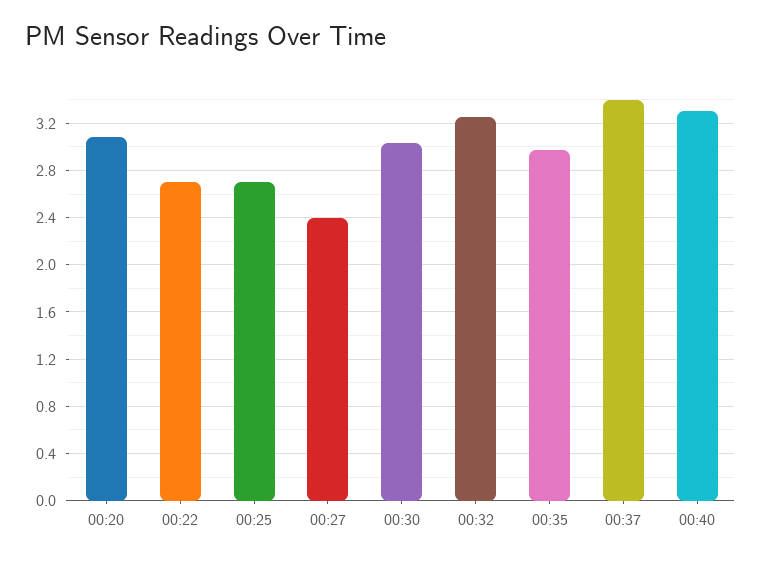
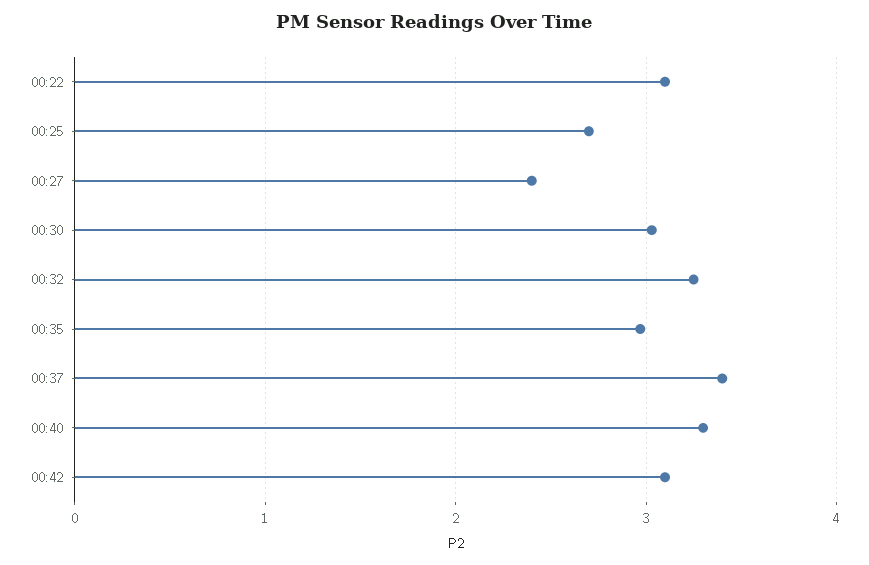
00:20: 3.1 -> none
00:22: 2.7 -> 3.1
00:42: none -> 3.1

